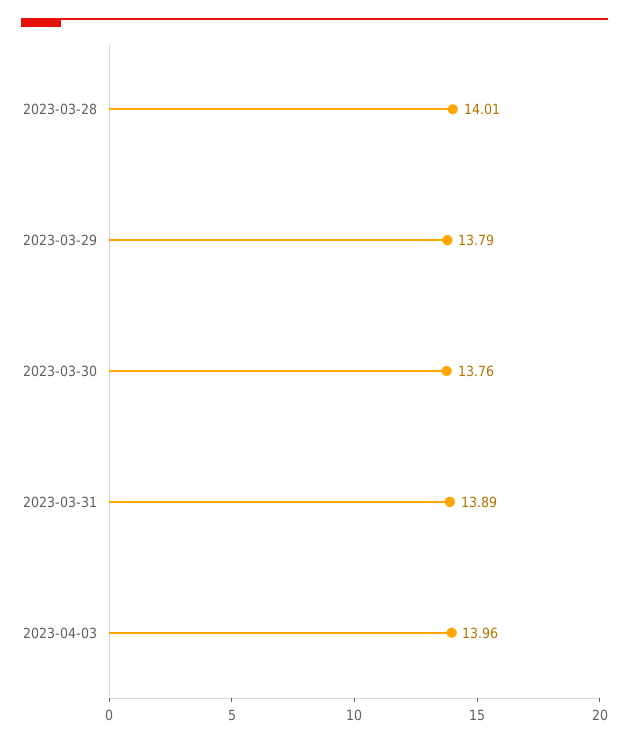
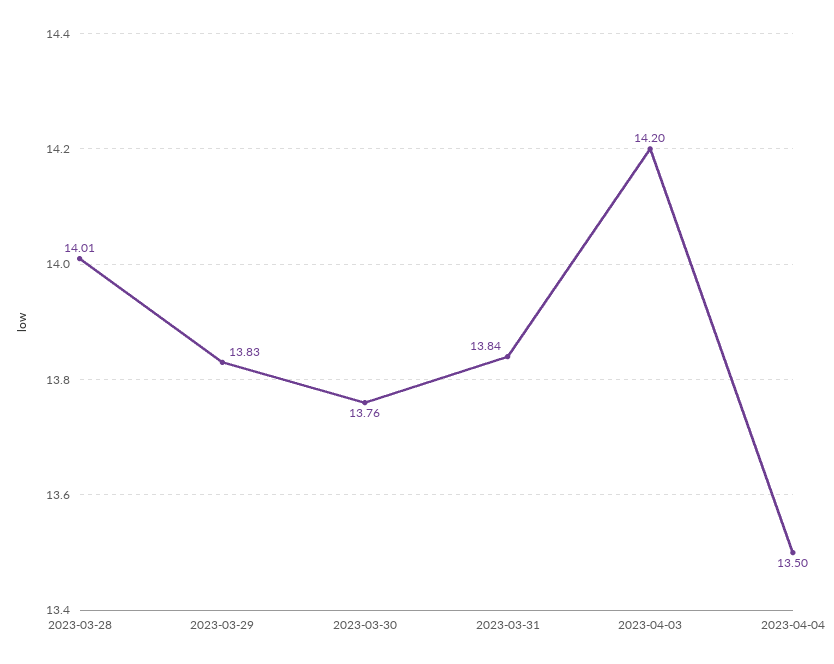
2023-03-29: 13.79 -> 13.83
2023-03-31: 13.89 -> 13.84
2023-04-03: 13.96 -> 14.2
2023-04-04: none -> 13.5

